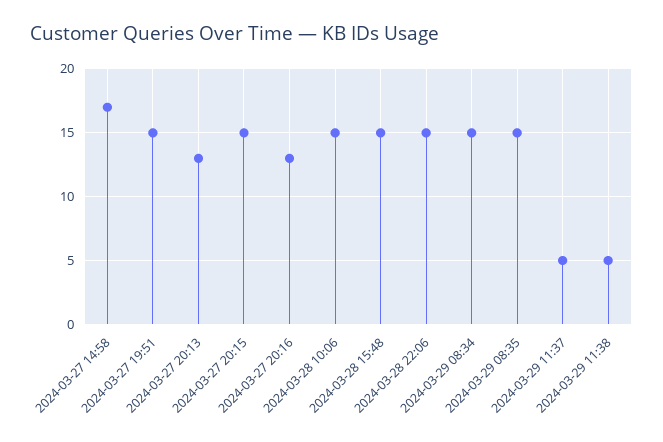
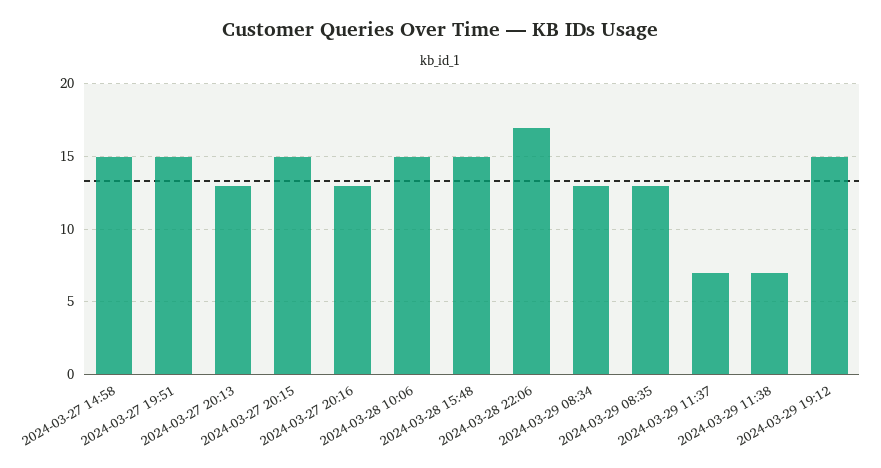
2024-03-27 14:58: 17 -> 15
2024-03-28 22:06: 15 -> 17
2024-03-29 08:34: 15 -> 13
2024-03-29 08:35: 15 -> 13
2024-03-29 11:37: 5 -> 7
2024-03-29 11:38: 5 -> 7
2024-03-29 19:12: none -> 15

